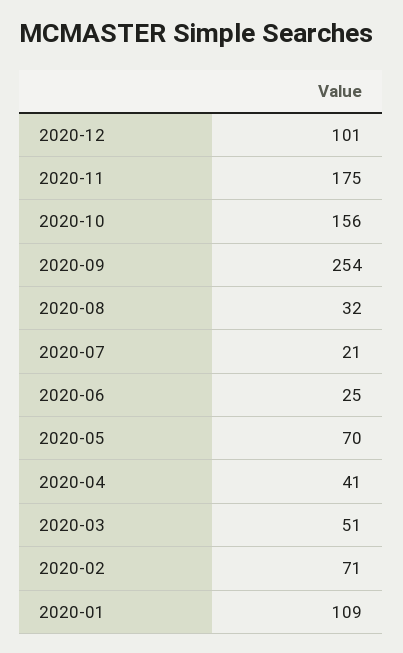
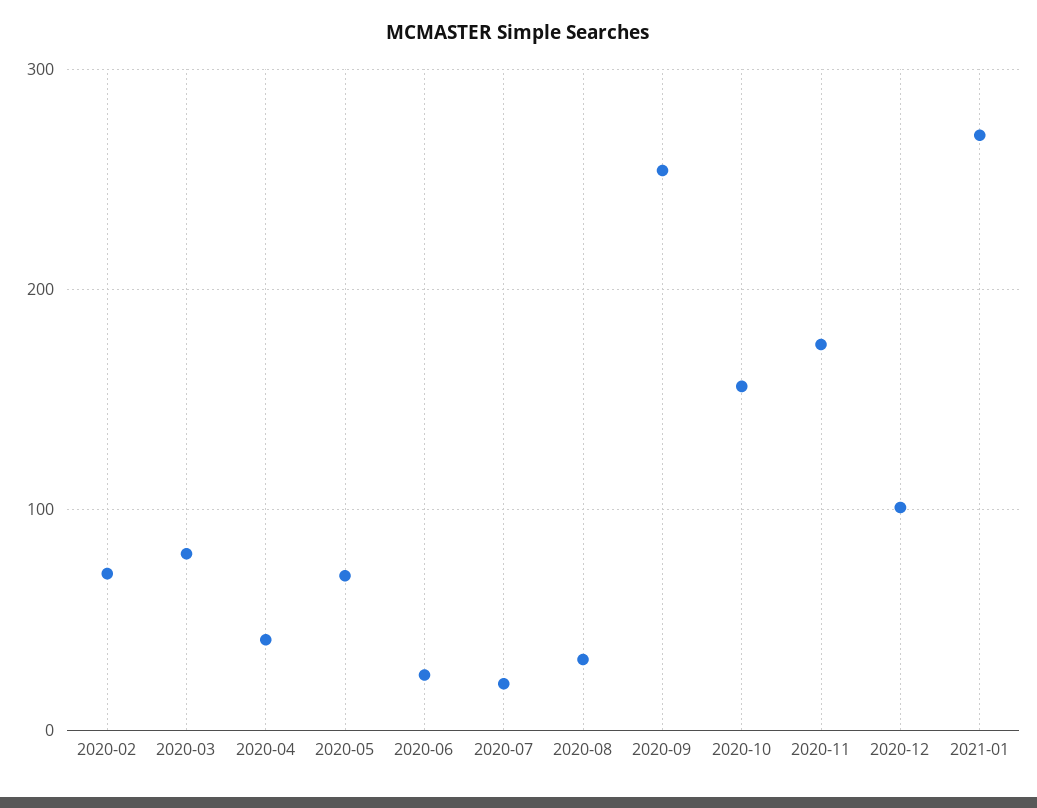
2020-03: 51 -> 80
2020-01: 109 -> none
2021-01: none -> 270

